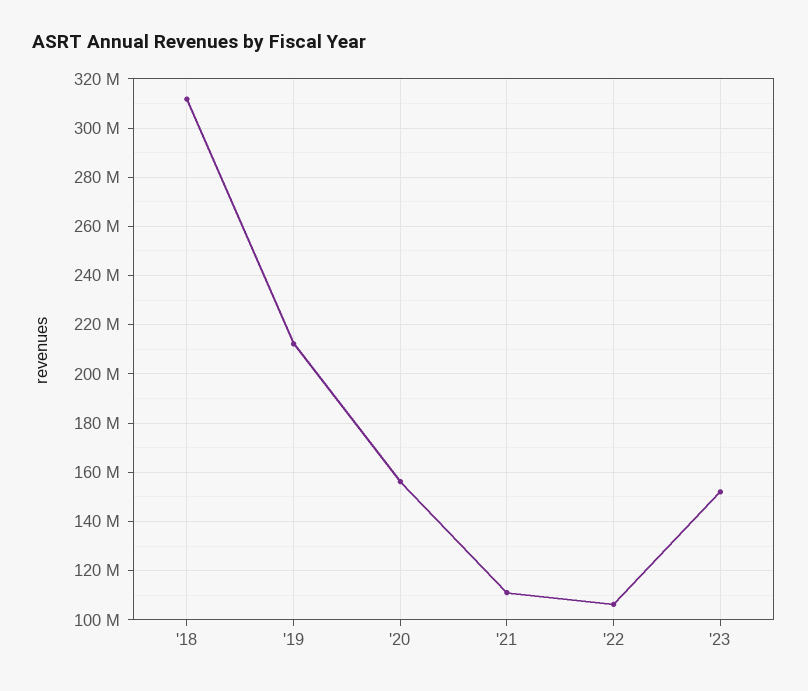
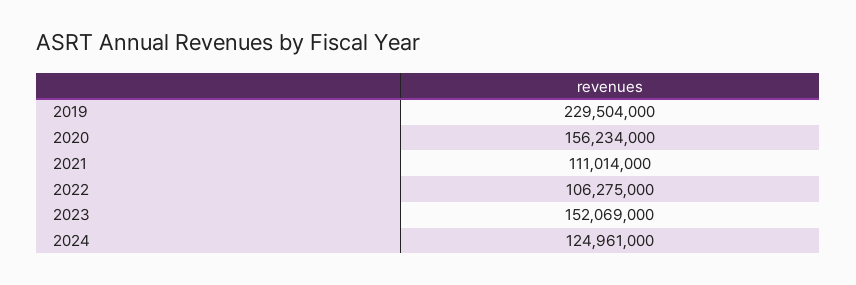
'18: 312500000 -> none
'19: 212500000 -> 229504000
2024: none -> 124961000

